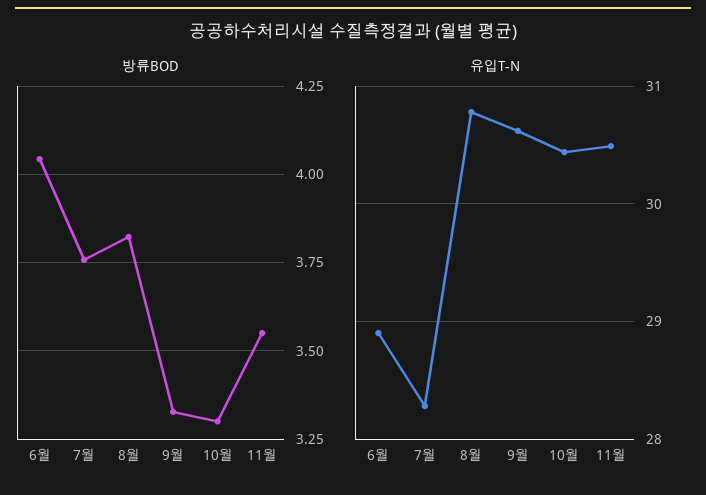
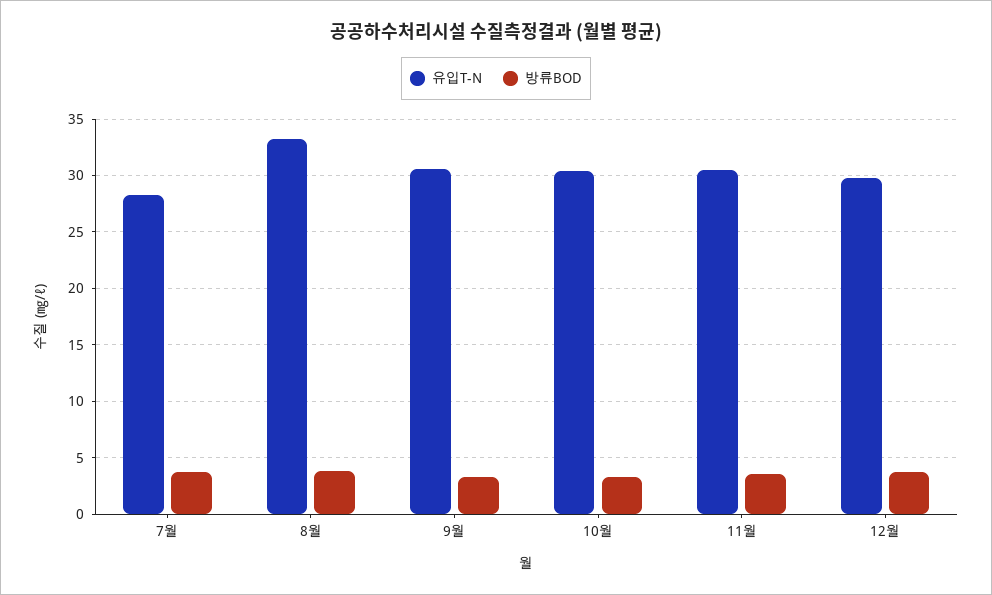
방류BOD, 6월: 4.05 -> none
유입T-N, 6월: 28.9 -> none
유입T-N, 8월: 30.8 -> 33
유입T-N, 12월: none -> 30
방류BOD, 12월: none -> 4

